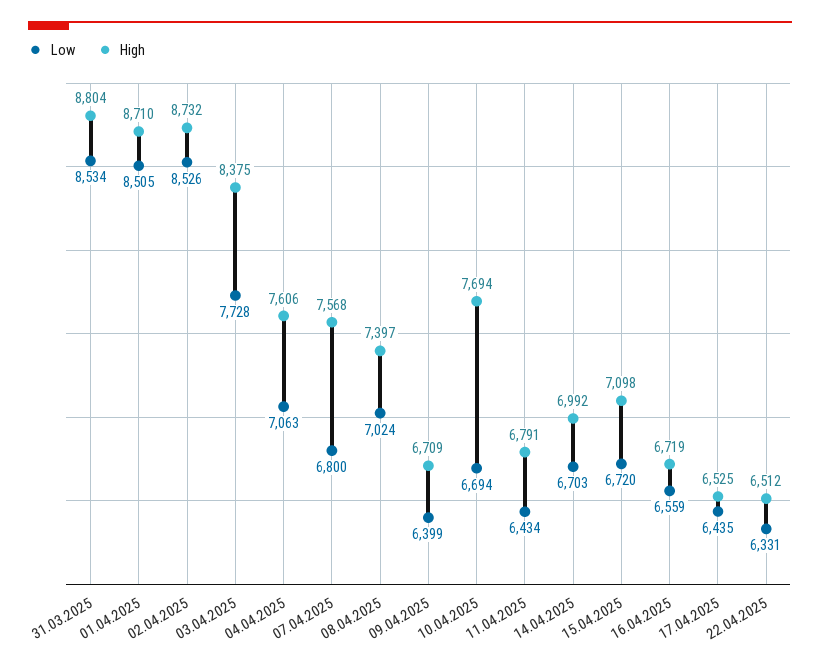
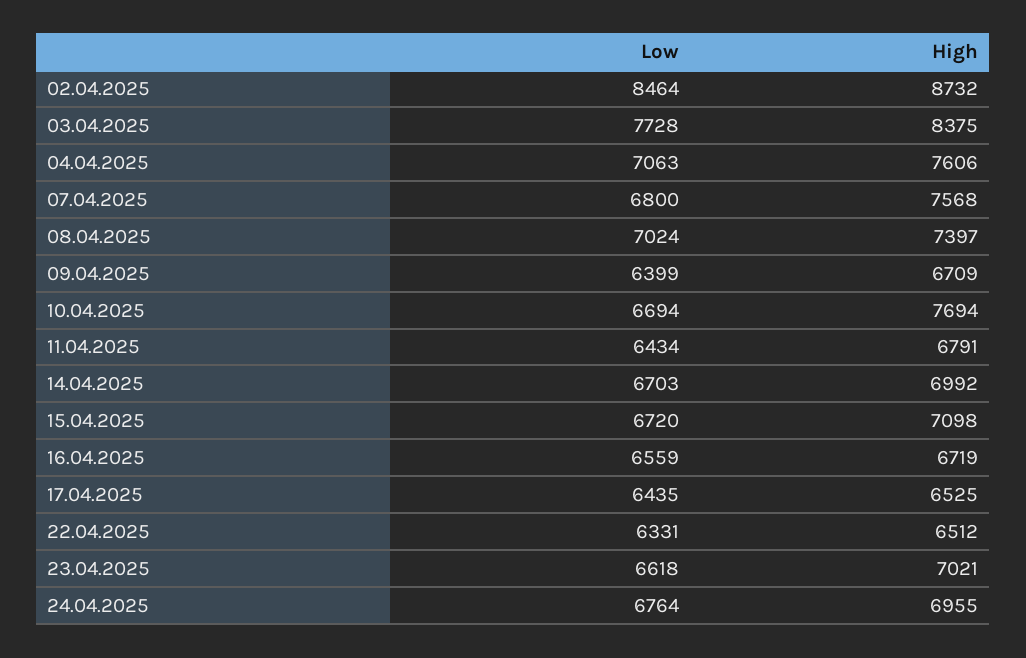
Low, 31.03.2025: 8534 -> none
High, 31.03.2025: 8804 -> none
Low, 01.04.2025: 8505 -> none
High, 01.04.2025: 8710 -> none
Low, 02.04.2025: 8526 -> 8464
Low, 23.04.2025: none -> 6618
High, 23.04.2025: none -> 7021
Low, 24.04.2025: none -> 6764
High, 24.04.2025: none -> 6955

